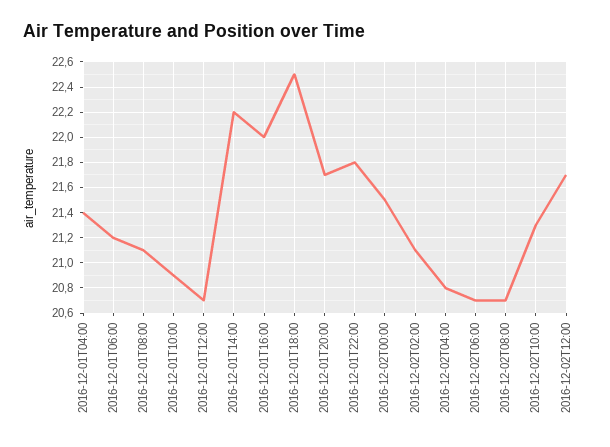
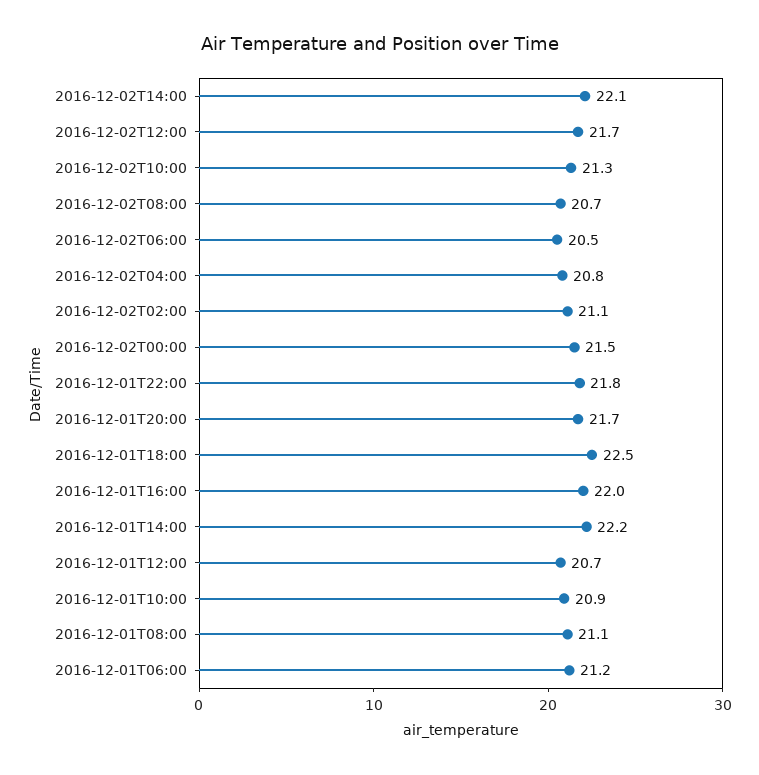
2016-12-01T04:00: 21.4 -> none
2016-12-02T06:00: 20.7 -> 20.5
2016-12-02T14:00: none -> 22.1

